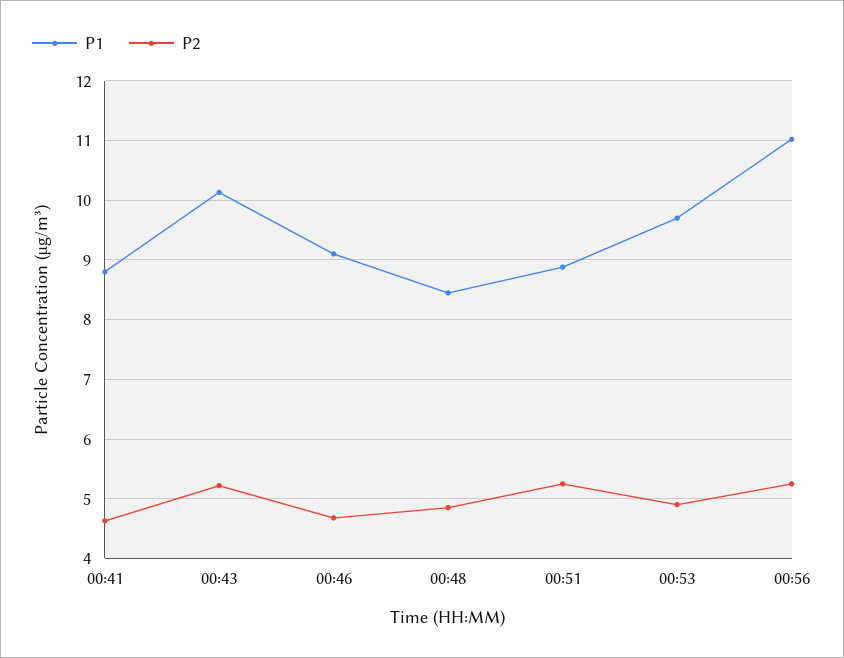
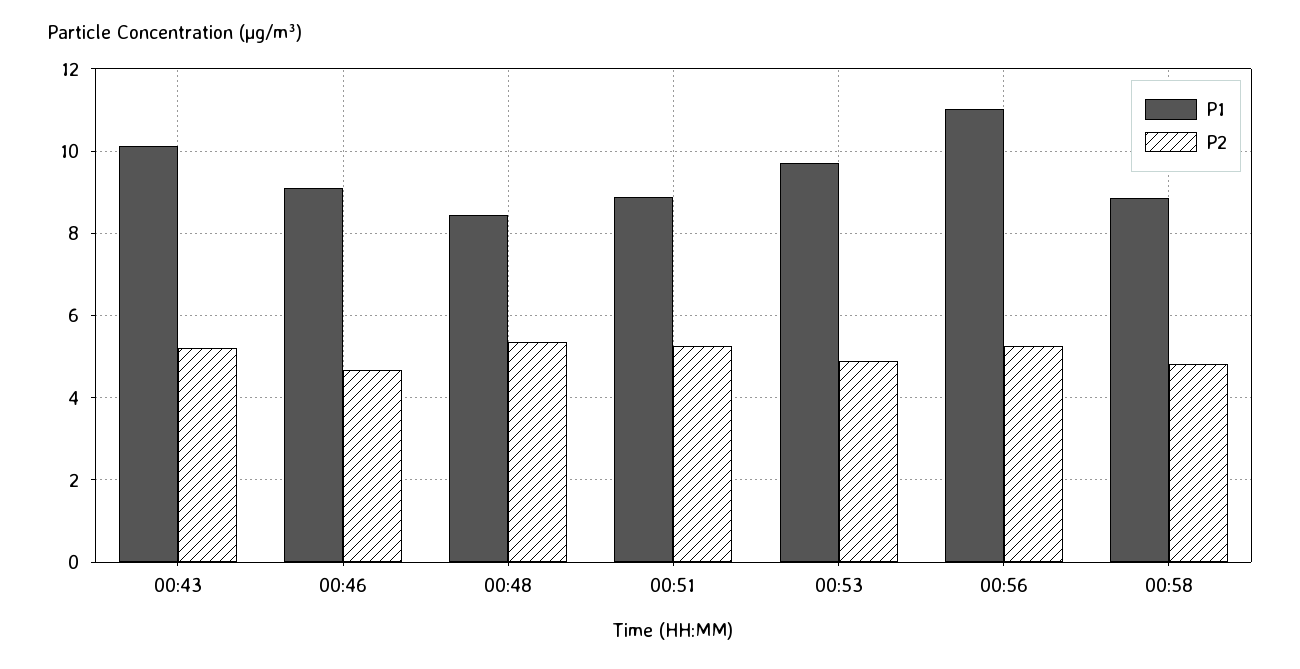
P1, 00:41: 8.8 -> none
P2, 00:41: 4.6 -> none
P2, 00:48: 4.8 -> 5.4
P1, 00:58: none -> 8.8
P2, 00:58: none -> 4.8

